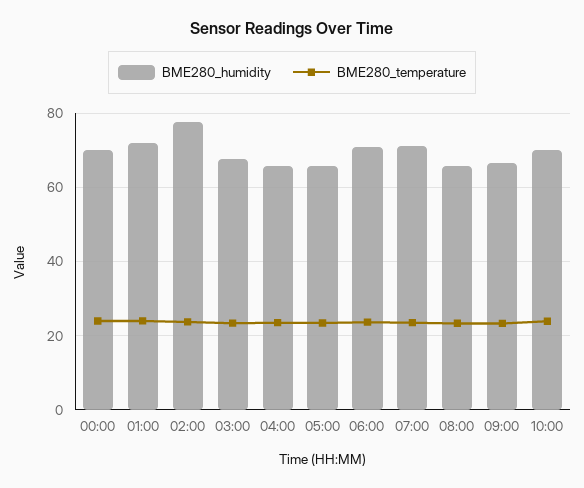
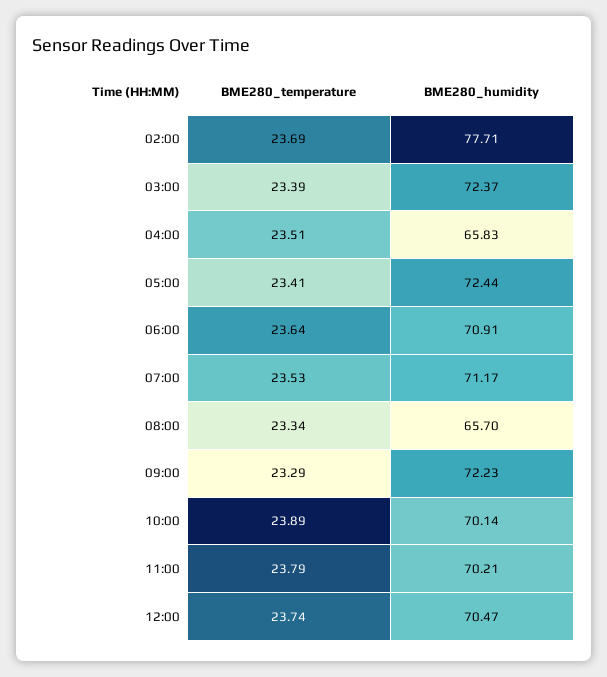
BME280_humidity, 00:00: 70 -> none
BME280_temperature, 00:00: 24 -> none
BME280_humidity, 01:00: 72 -> none
BME280_temperature, 01:00: 24 -> none
BME280_humidity, 03:00: 68 -> 72.37
BME280_humidity, 05:00: 66 -> 72.44
BME280_humidity, 09:00: 66 -> 72.23
BME280_temperature, 11:00: none -> 23.79
BME280_humidity, 11:00: none -> 70.21
BME280_temperature, 12:00: none -> 23.74
BME280_humidity, 12:00: none -> 70.47

